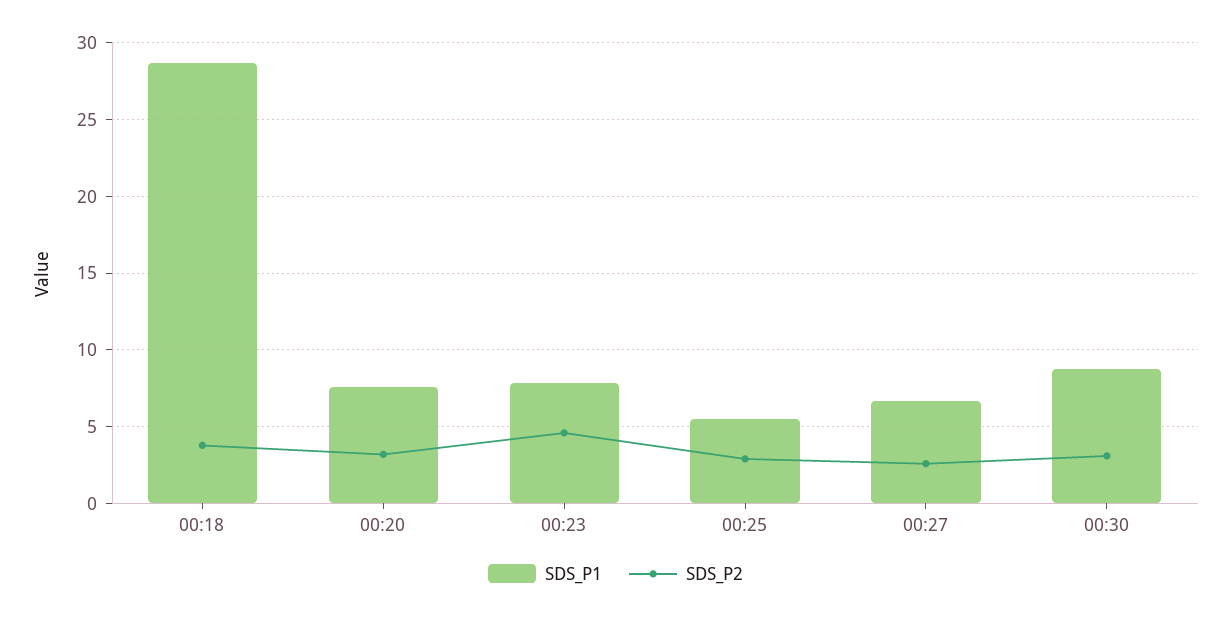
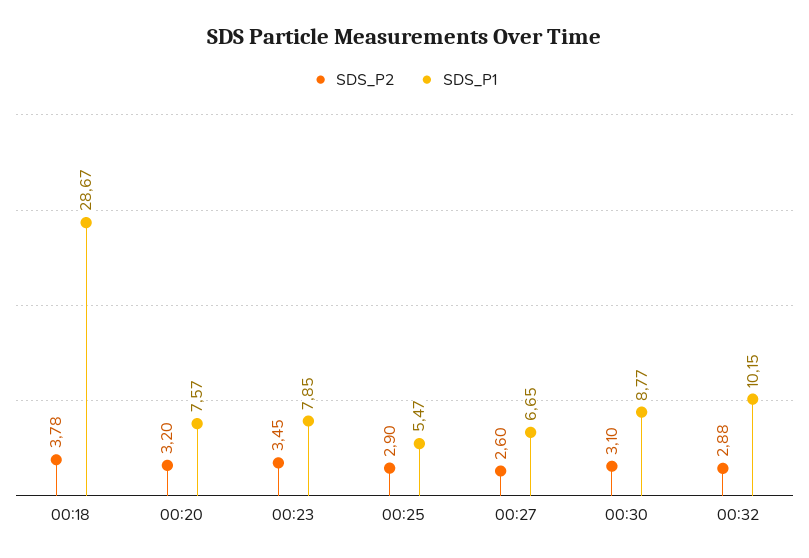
SDS_P2, 00:23: 4.5 -> 3.45
SDS_P2, 00:32: none -> 2.88
SDS_P1, 00:32: none -> 10.15

